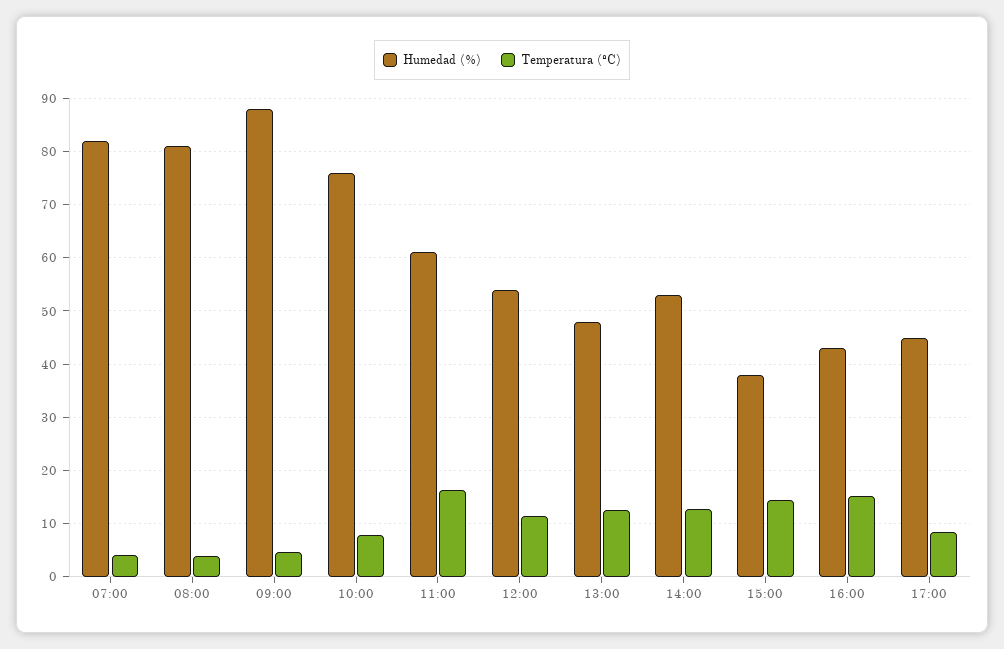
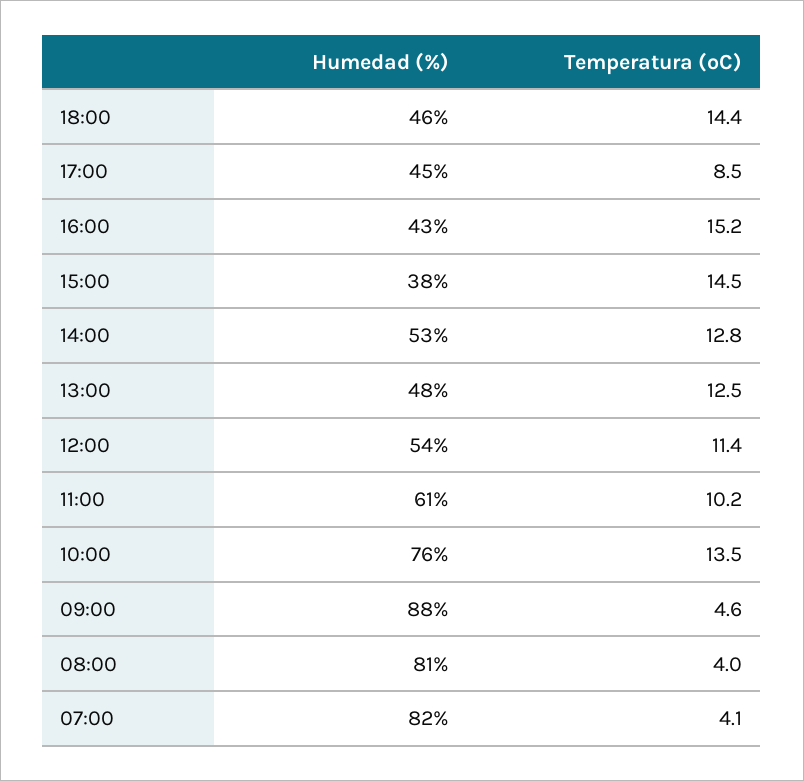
Temperatura (ºC), 10:00: 8 -> 13.5
Temperatura (ºC), 11:00: 16 -> 10.2
Humedad (%), 18:00: none -> 46
Temperatura (ºC), 18:00: none -> 14.4

